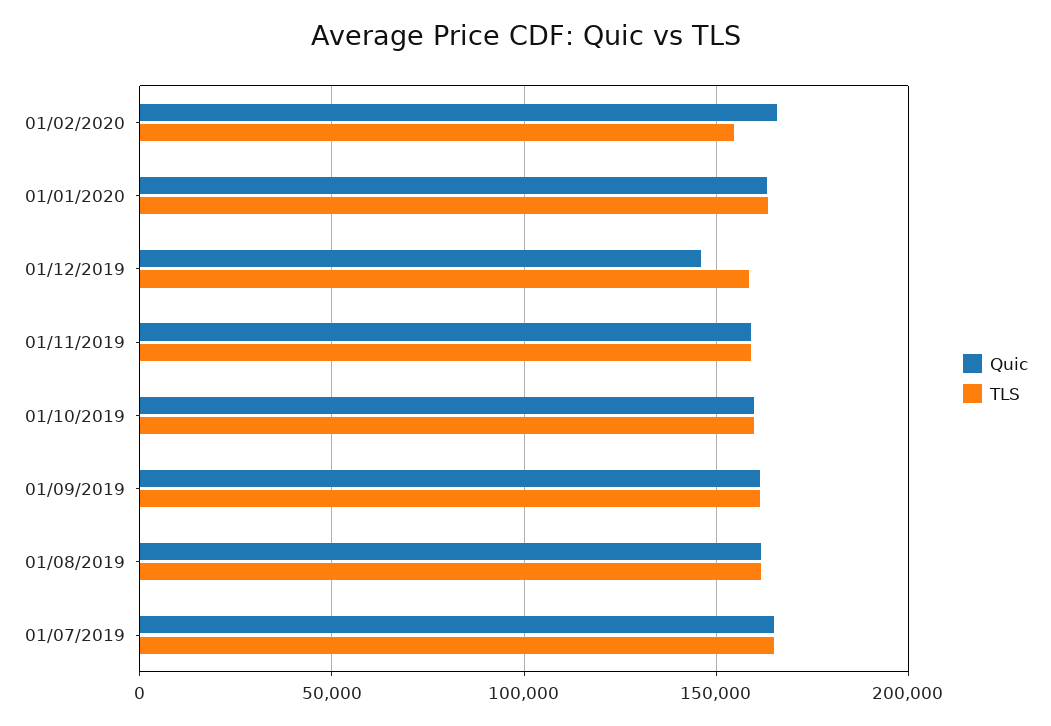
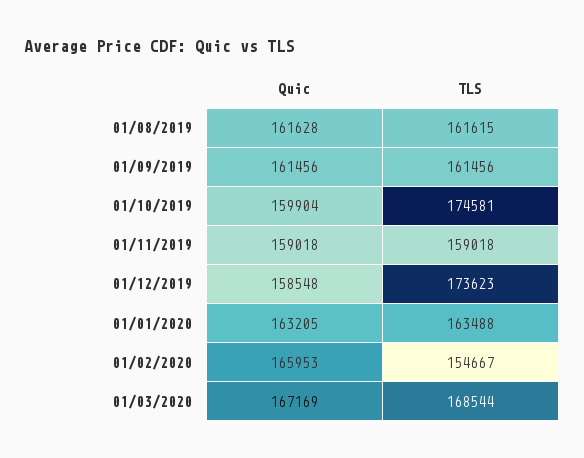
Quic, 01/12/2019: 145000 -> 158548
TLS, 01/12/2019: 160000 -> 173623
TLS, 01/10/2019: 160000 -> 174581
Quic, 01/07/2019: 165000 -> none
TLS, 01/07/2019: 165000 -> none
Quic, 01/03/2020: none -> 167169
TLS, 01/03/2020: none -> 168544

